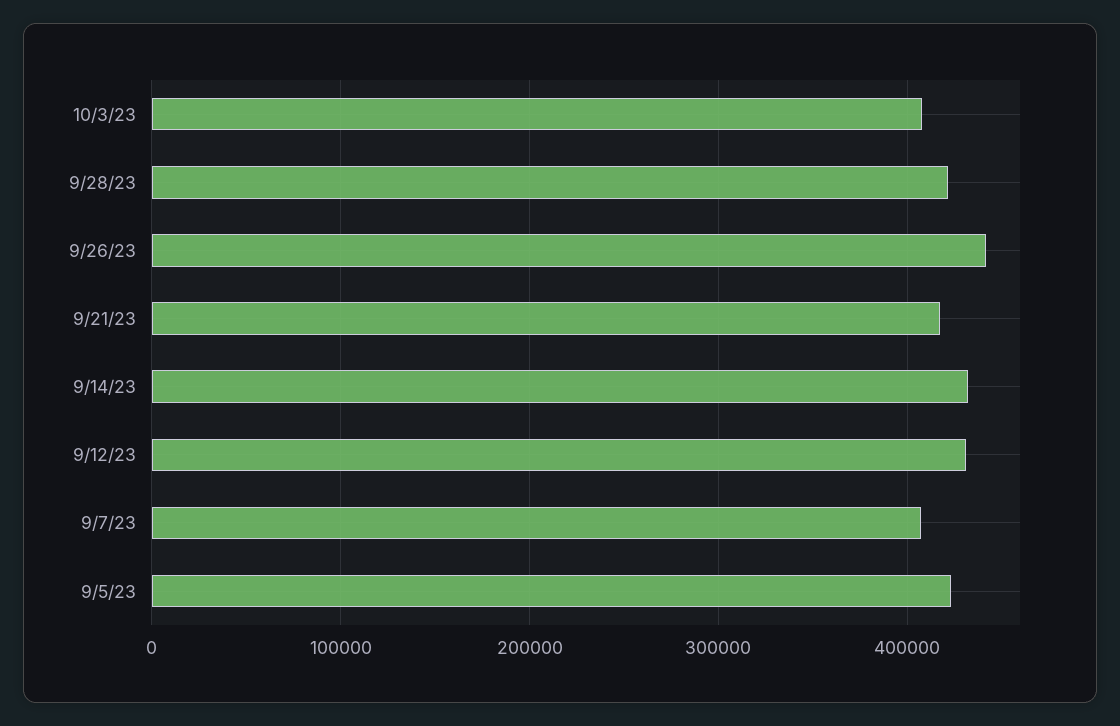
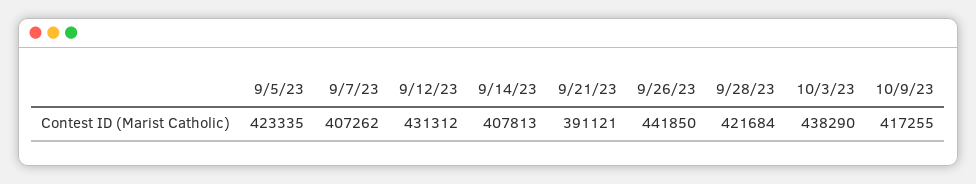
10/3/23: 410000 -> 438290
9/21/23: 420000 -> 391121
9/14/23: 430000 -> 407813
10/9/23: none -> 417255

